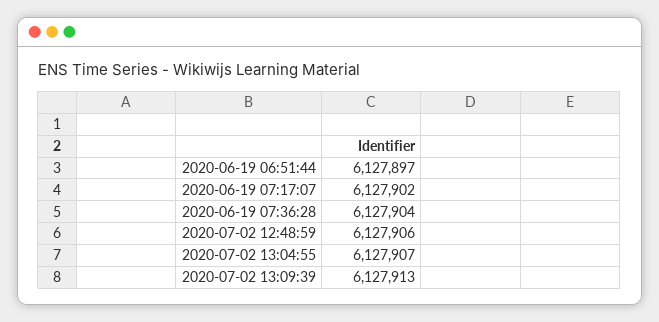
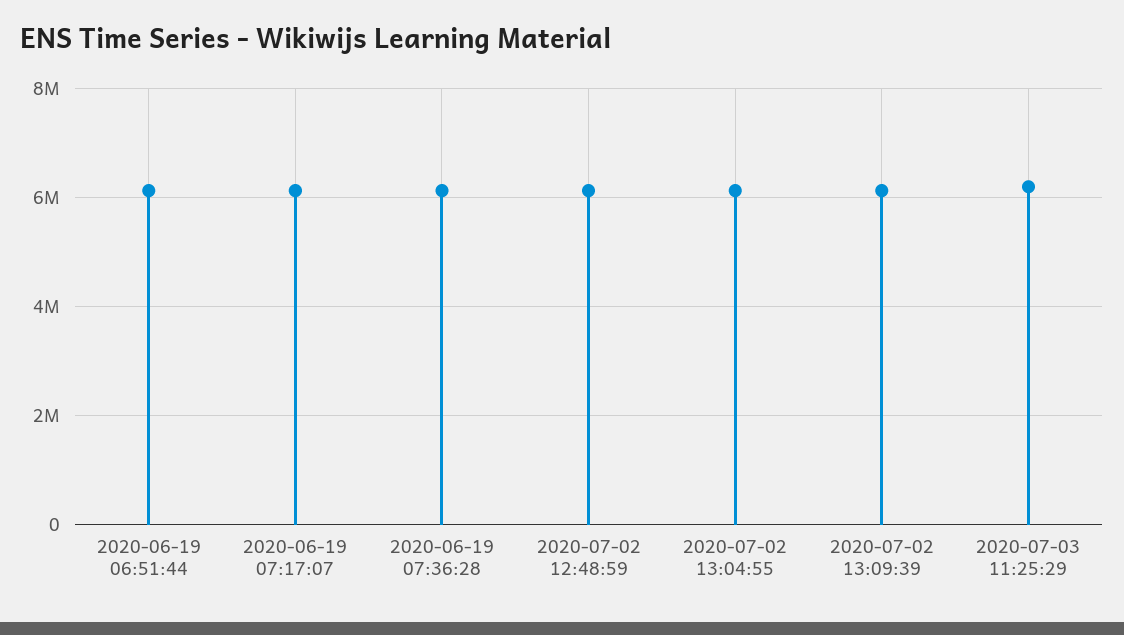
2020-07-03 11:25:29: none -> 6200000

